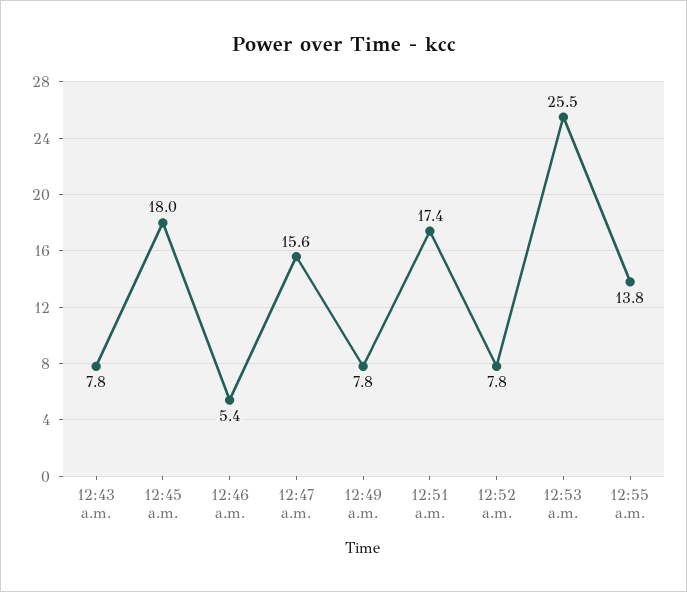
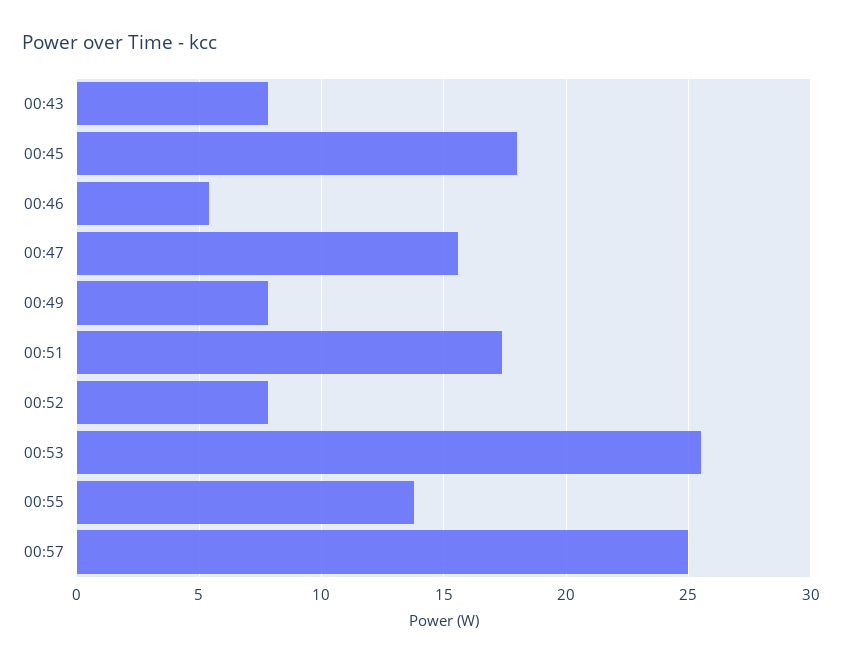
00:57: none -> 25

